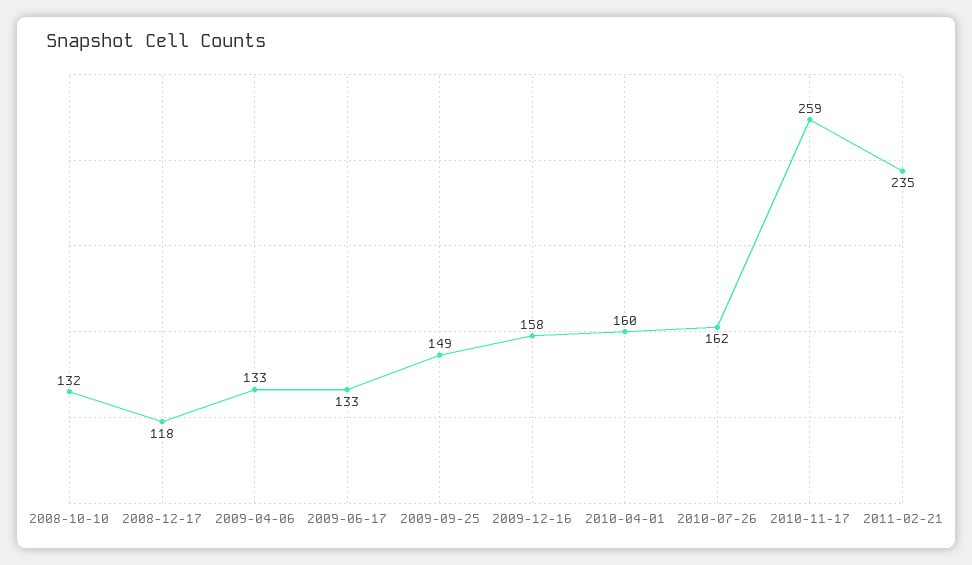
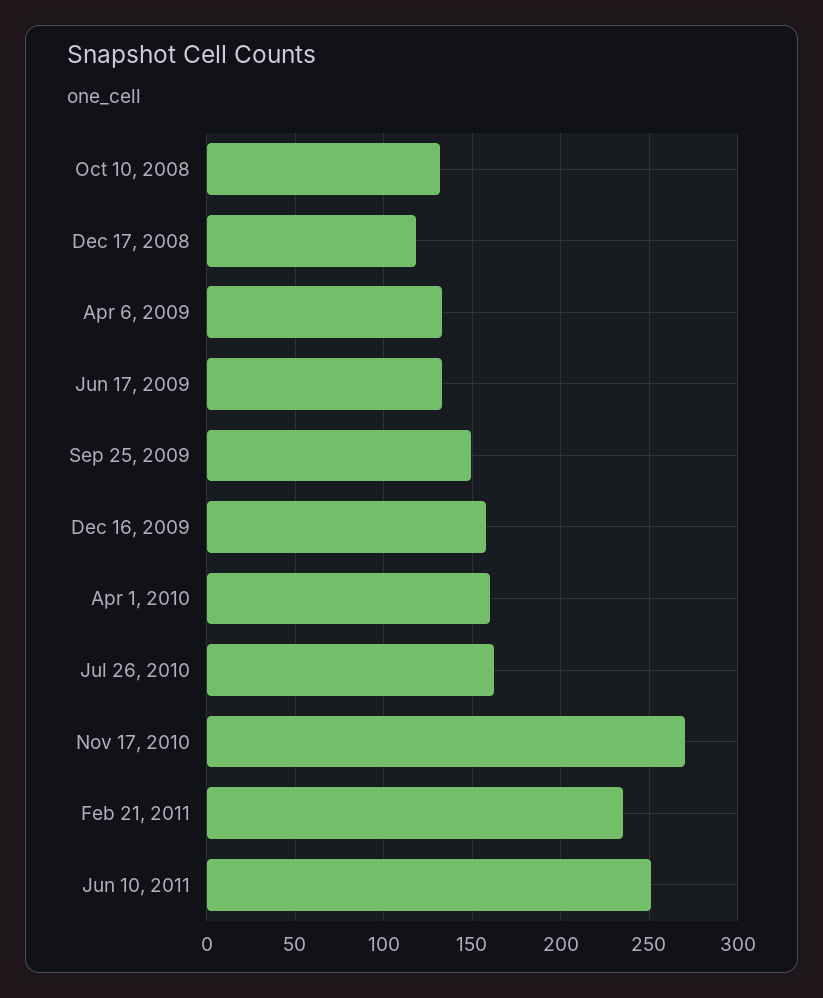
2010-11-17: 259 -> 270
Jun 10, 2011: none -> 250

